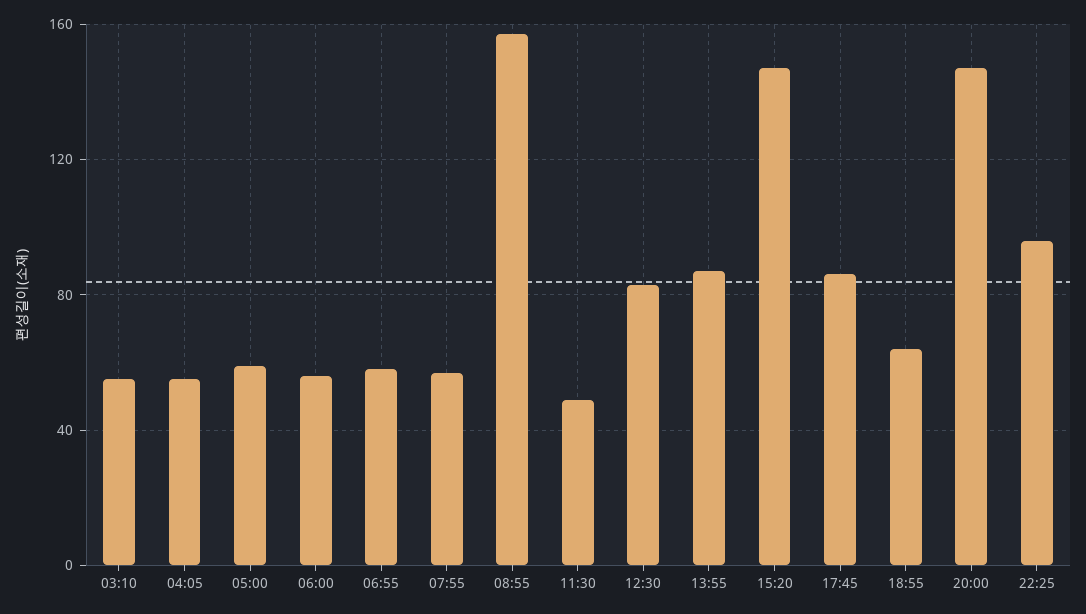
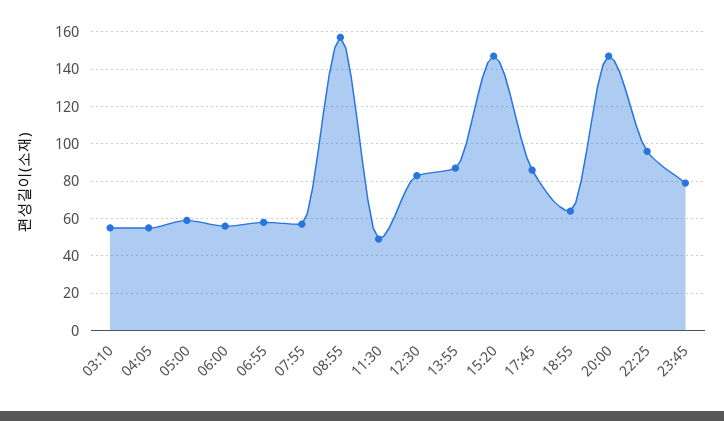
23:45: none -> 80

